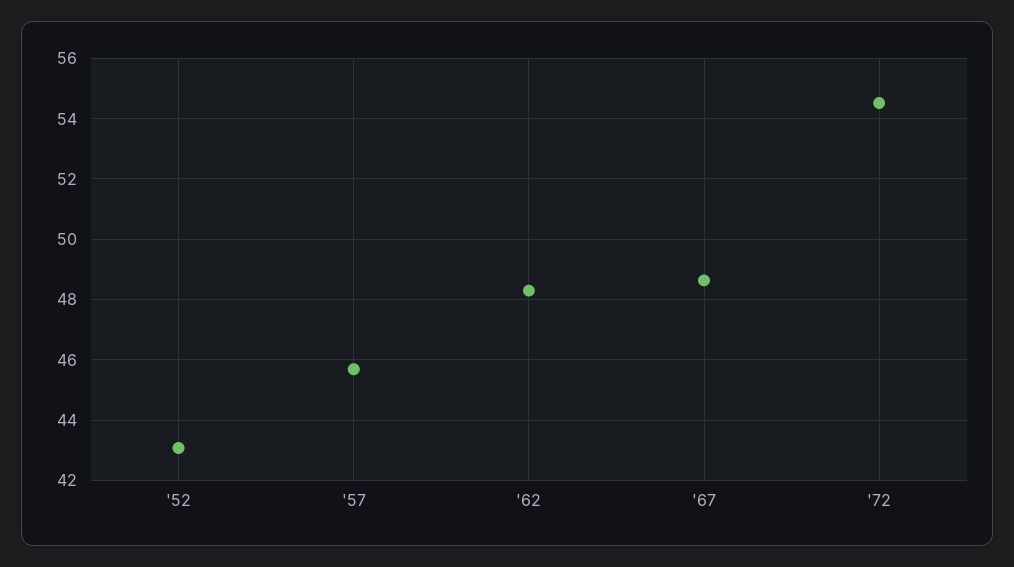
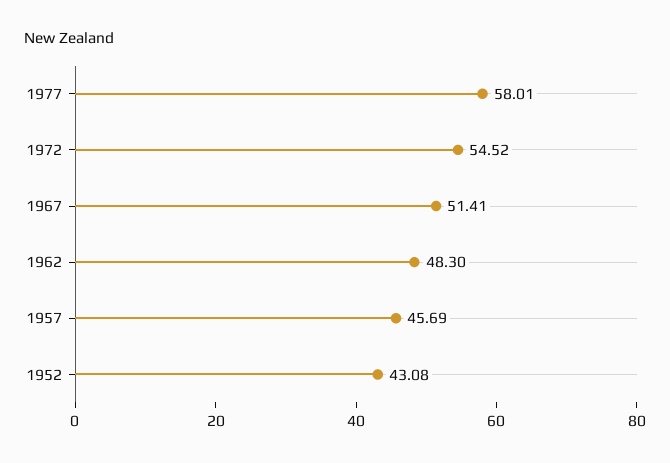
'67: 48.6 -> 51.41
1977: none -> 58.01

